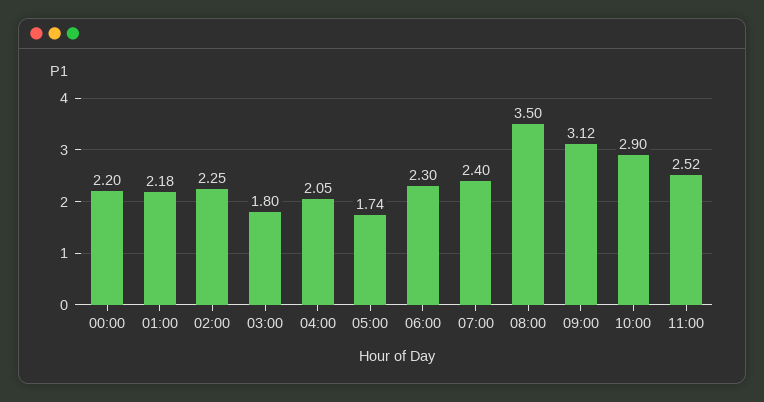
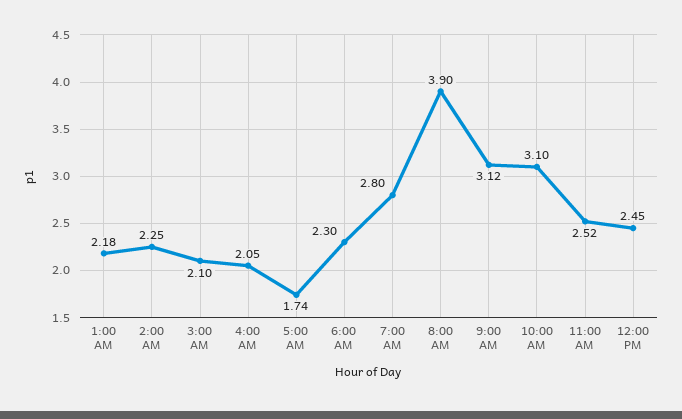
00:00: 2.2 -> none
03:00: 1.8 -> 2.1
07:00: 2.4 -> 2.8
08:00: 3.5 -> 3.9
10:00: 2.9 -> 3.1
12:00 PM: none -> 2.45

